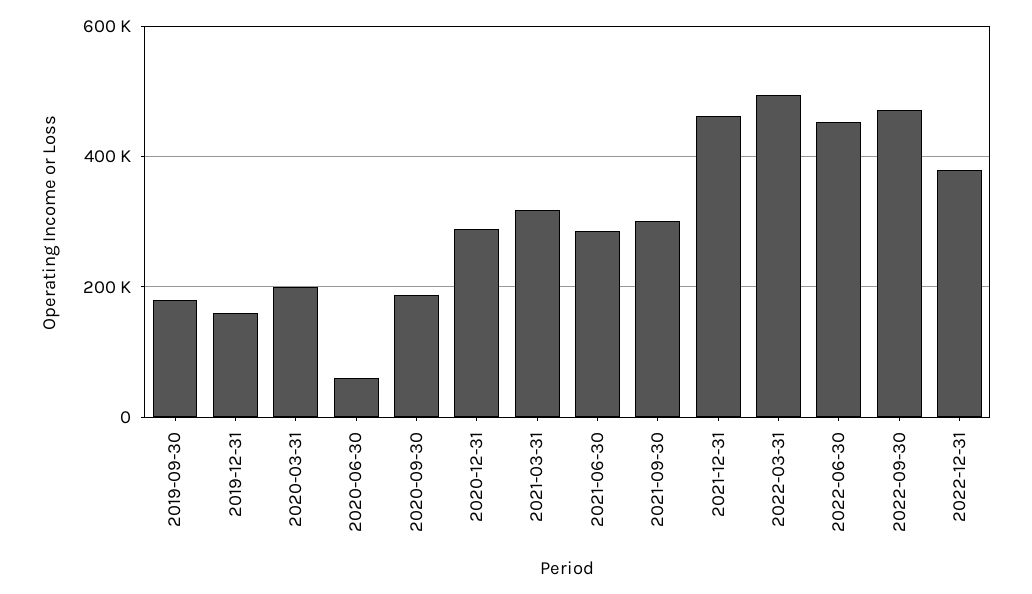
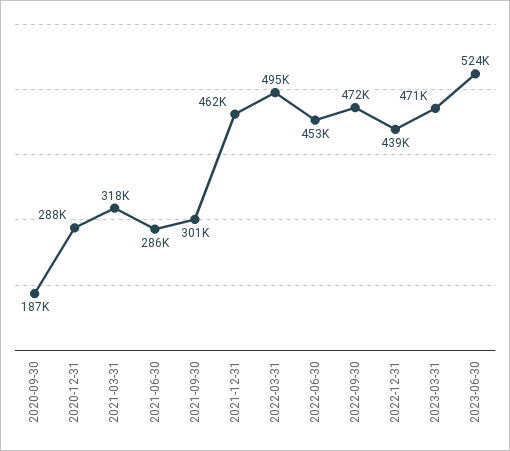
2019-09-30: 180000 -> none
2019-12-31: 160000 -> none
2020-03-31: 200000 -> none
2020-06-30: 60000 -> none
2022-12-31: 380000 -> 439000
2023-03-31: none -> 471000
2023-06-30: none -> 524000

